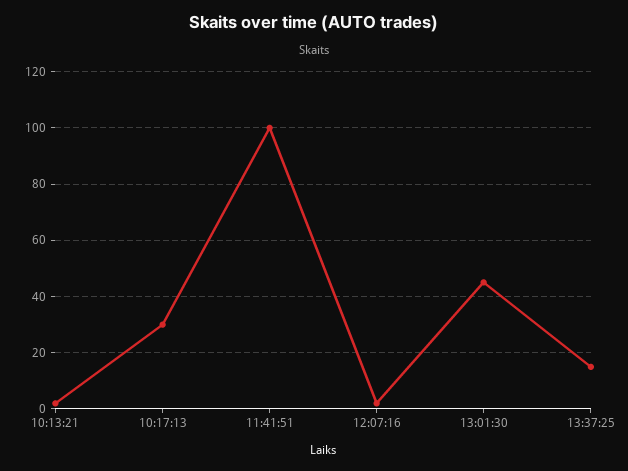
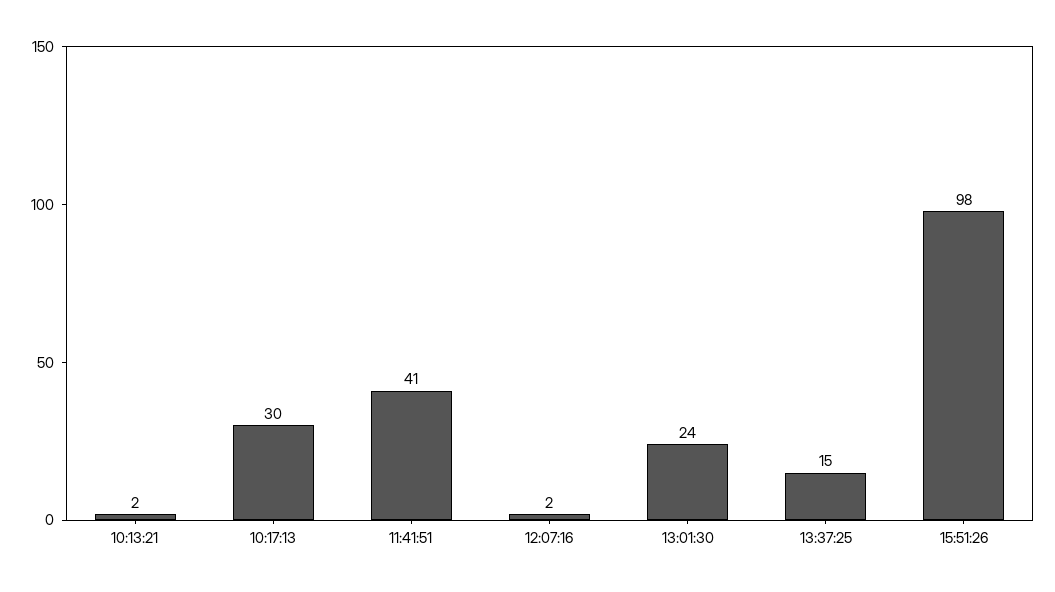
11:41:51: 100 -> 41
13:01:30: 45 -> 24
15:51:26: none -> 98

